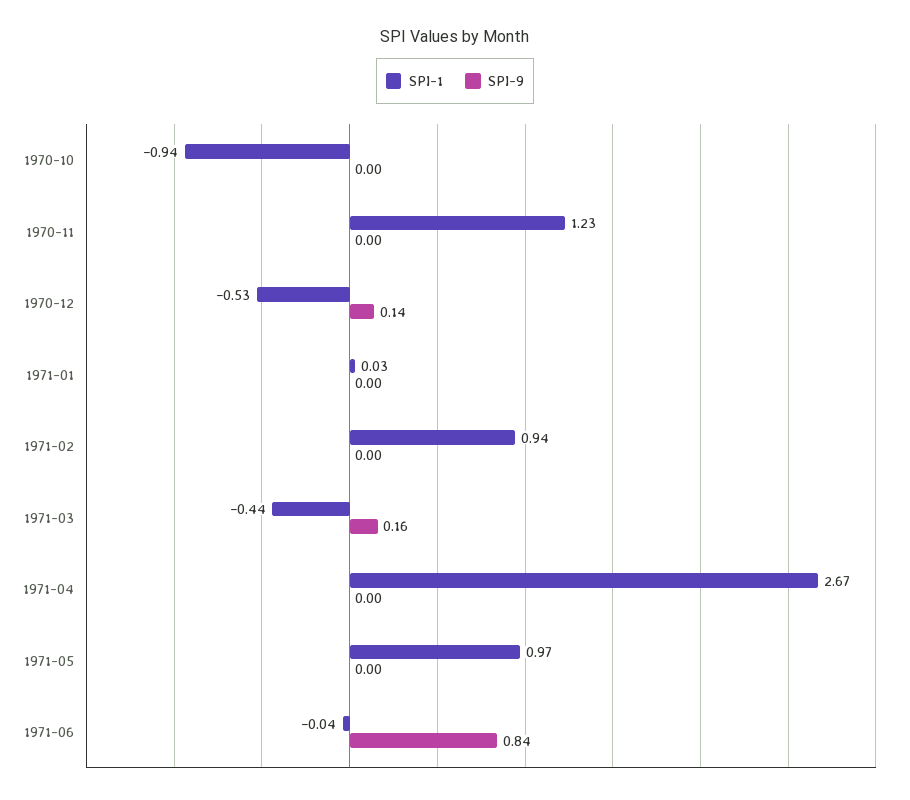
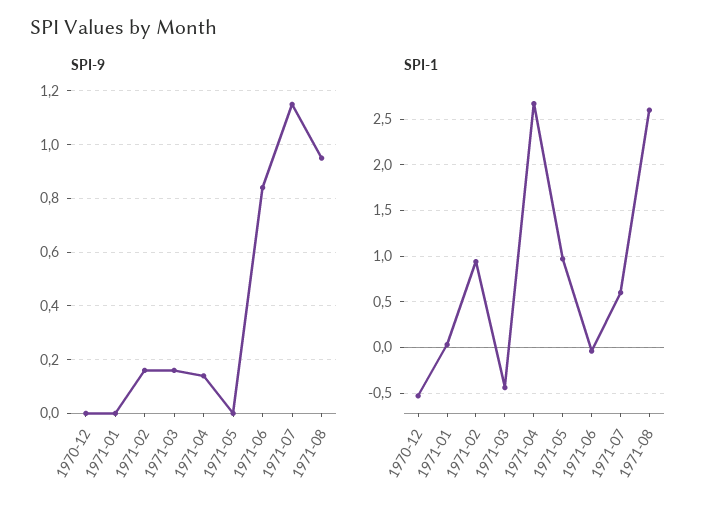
SPI-1, 1970-10: -0.94 -> none
SPI-9, 1970-10: 0 -> none
SPI-1, 1970-11: 1.23 -> none
SPI-9, 1970-11: 0 -> none
SPI-9, 1970-12: 0.14 -> 0
SPI-9, 1971-02: 0 -> 0.15
SPI-9, 1971-04: 0 -> 0.15
SPI-9, 1971-07: none -> 1.15
SPI-9, 1971-08: none -> 0.95
SPI-1, 1971-07: none -> 0.6
SPI-1, 1971-08: none -> 2.6

